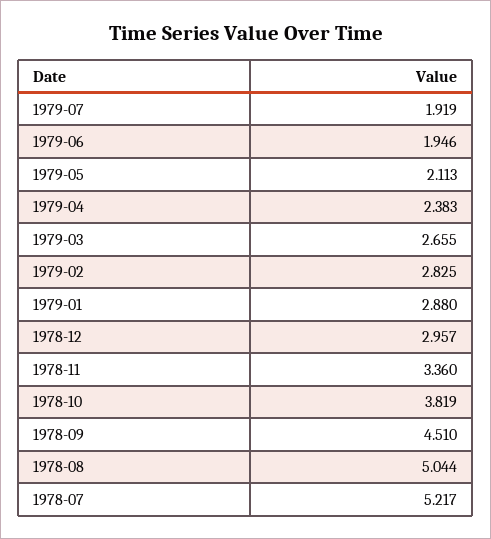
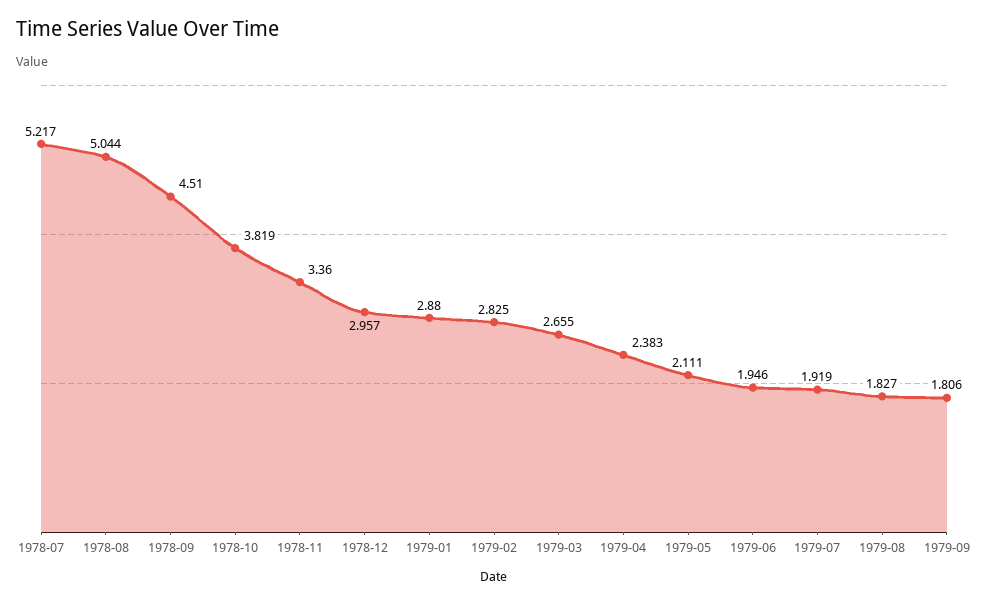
1979-05: 2.113 -> 2.111
1979-08: none -> 1.827
1979-09: none -> 1.806

